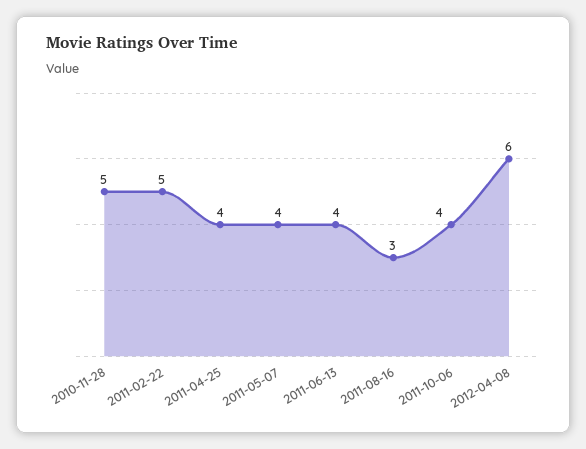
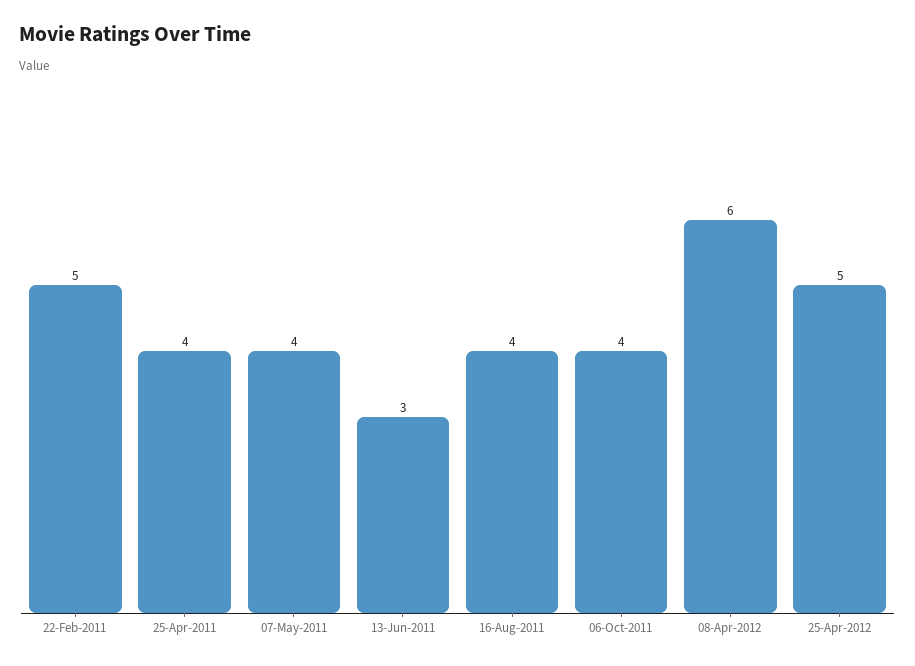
2010-11-28: 5 -> none
2011-06-13: 4 -> 3
2011-08-16: 3 -> 4
25-Apr-2012: none -> 5

